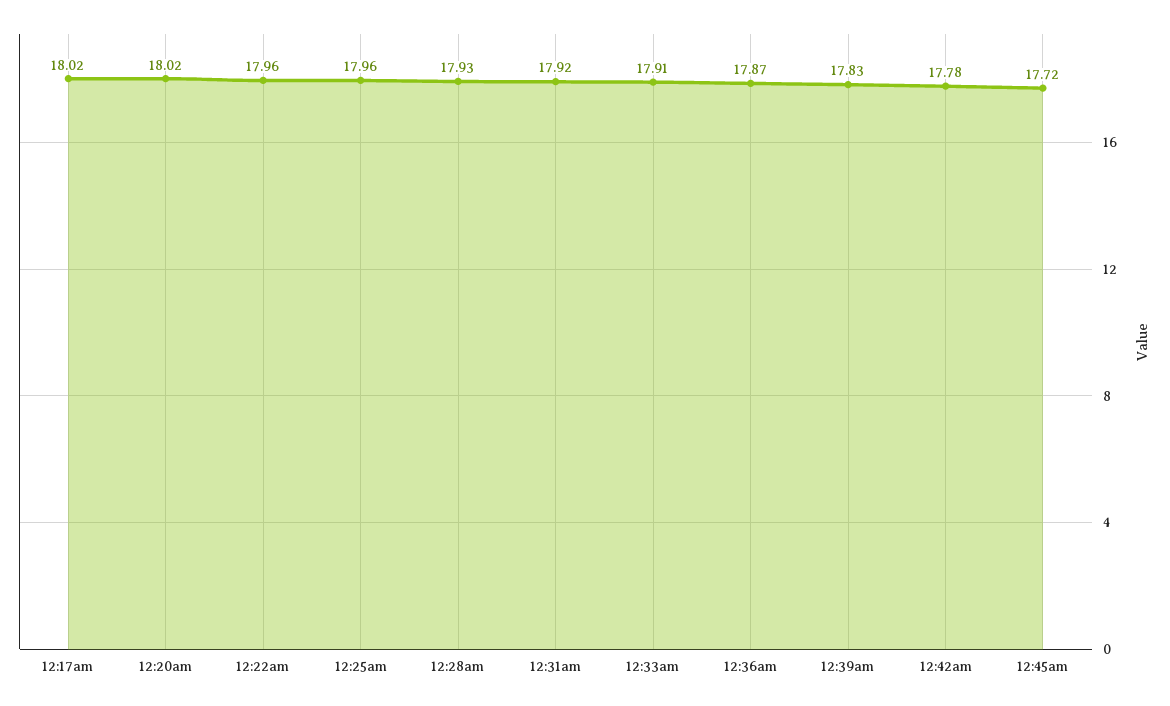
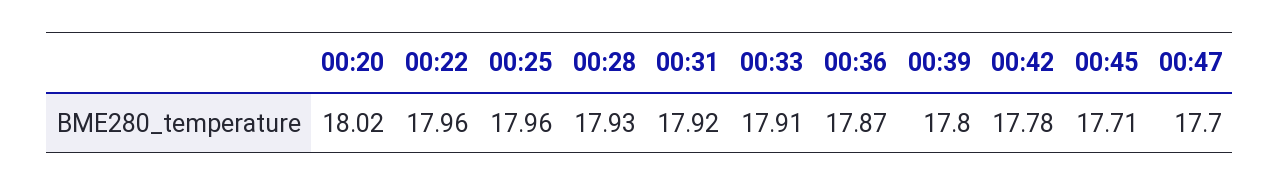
12:17am: 18.02 -> none
12:39am: 17.83 -> 17.8
12:45am: 17.72 -> 17.71
00:47: none -> 17.7

